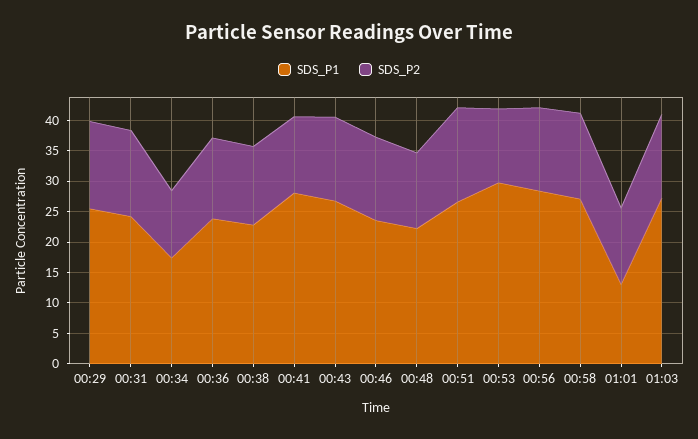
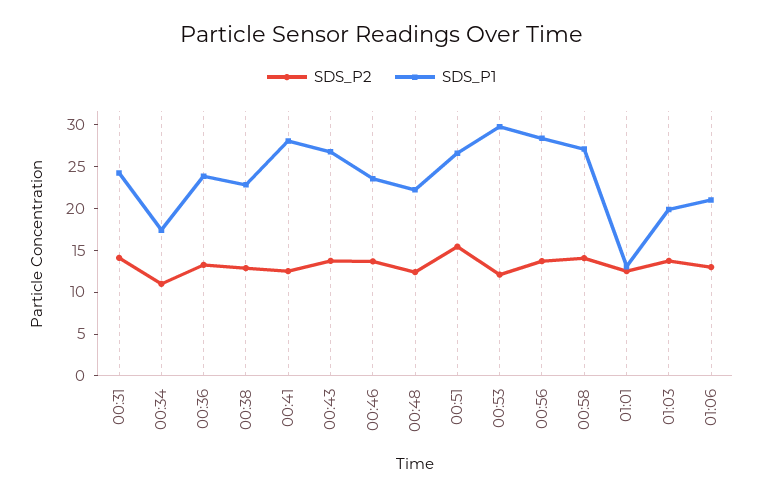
SDS_P1, 00:29: 25 -> none
SDS_P2, 00:29: 15 -> none
SDS_P1, 01:03: 27.5 -> 20
SDS_P2, 01:06: none -> 13
SDS_P1, 01:06: none -> 21

